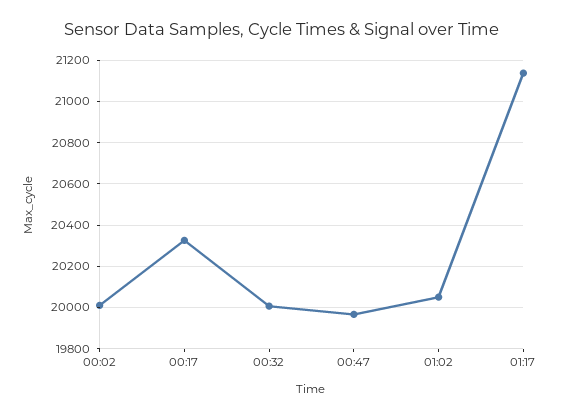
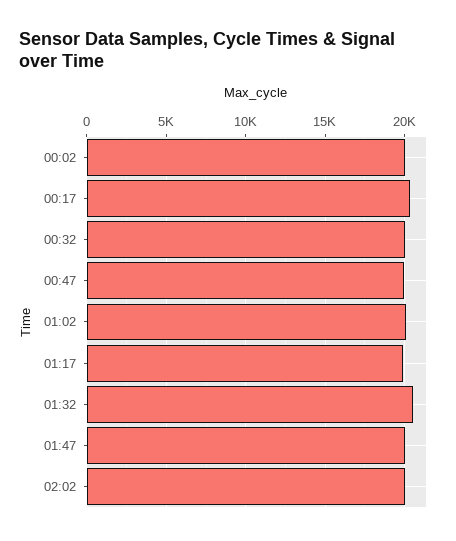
01:17: 21150 -> 20000
01:32: none -> 20500
01:47: none -> 20000
02:02: none -> 20000

